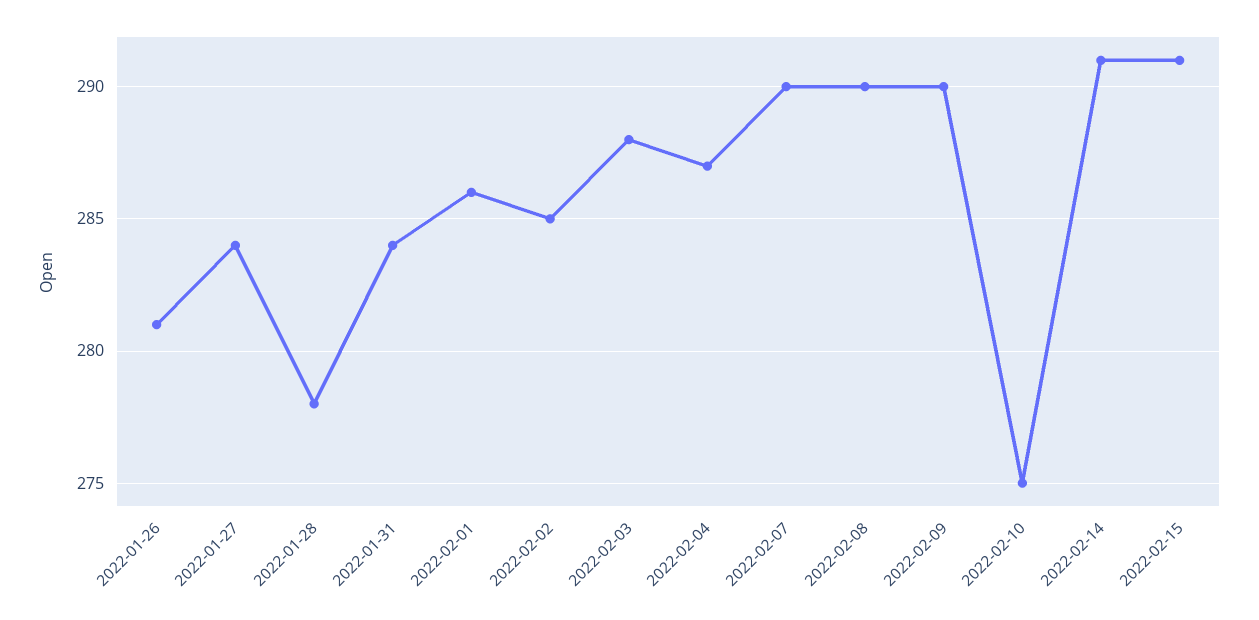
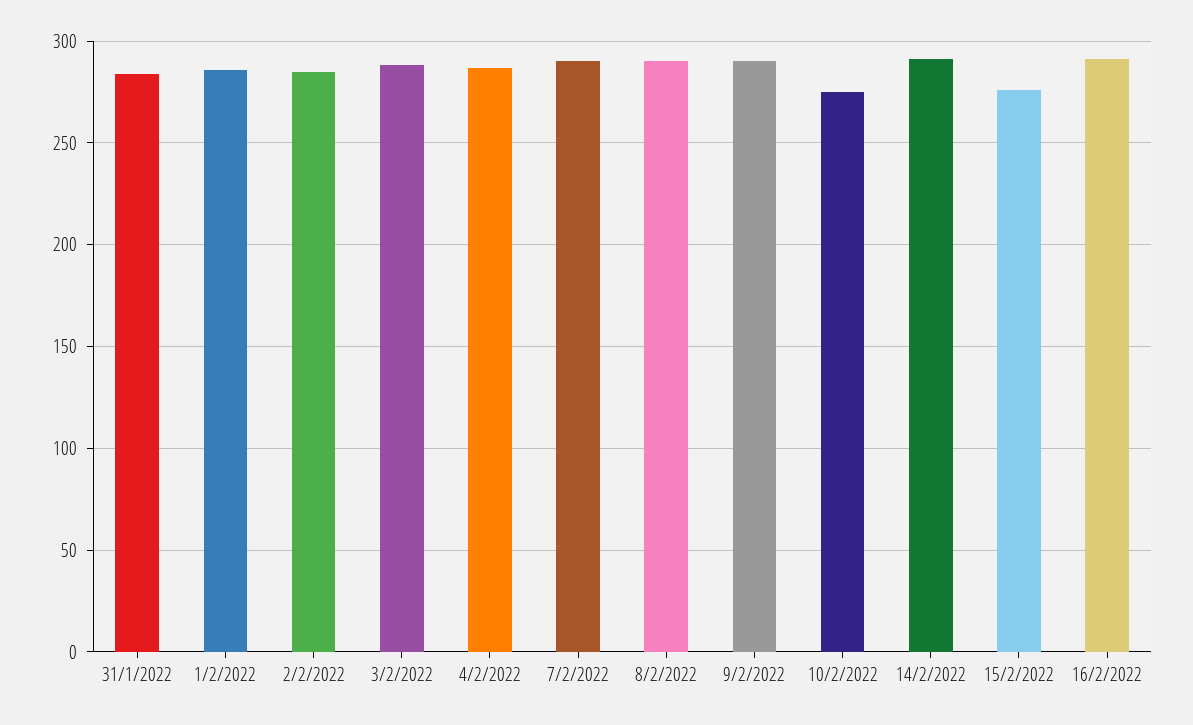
2022-01-26: 281 -> none
2022-01-27: 284 -> none
2022-01-28: 278 -> none
2022-02-15: 291 -> 275
16/2/2022: none -> 290

